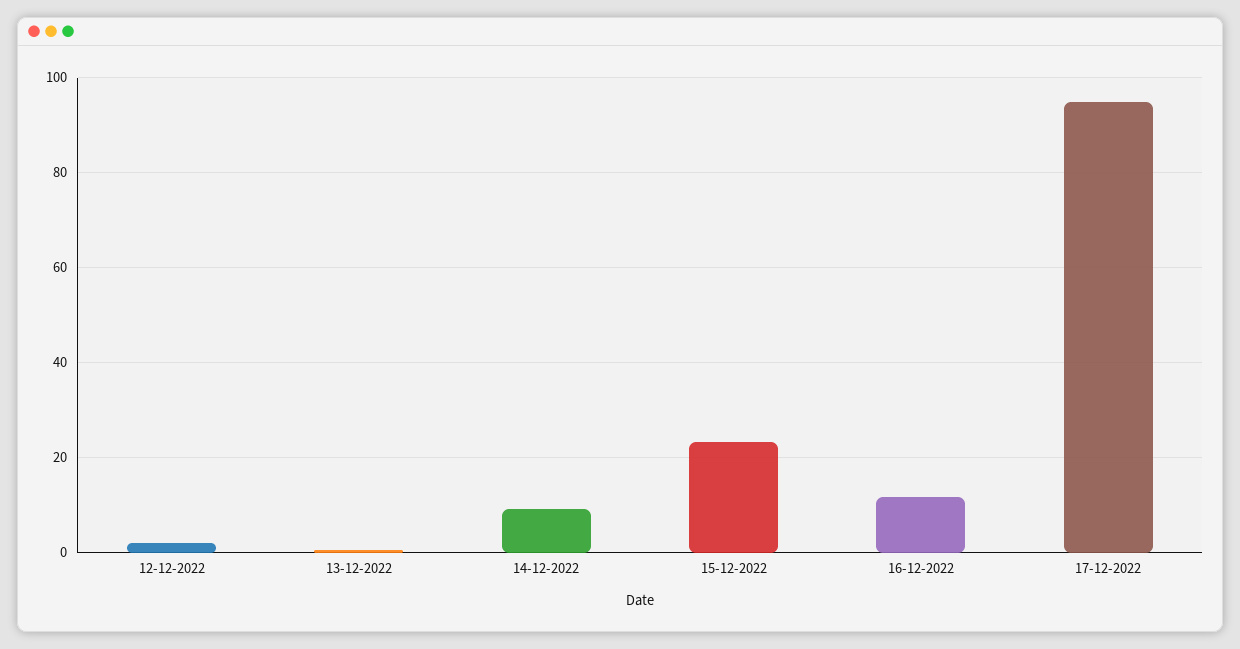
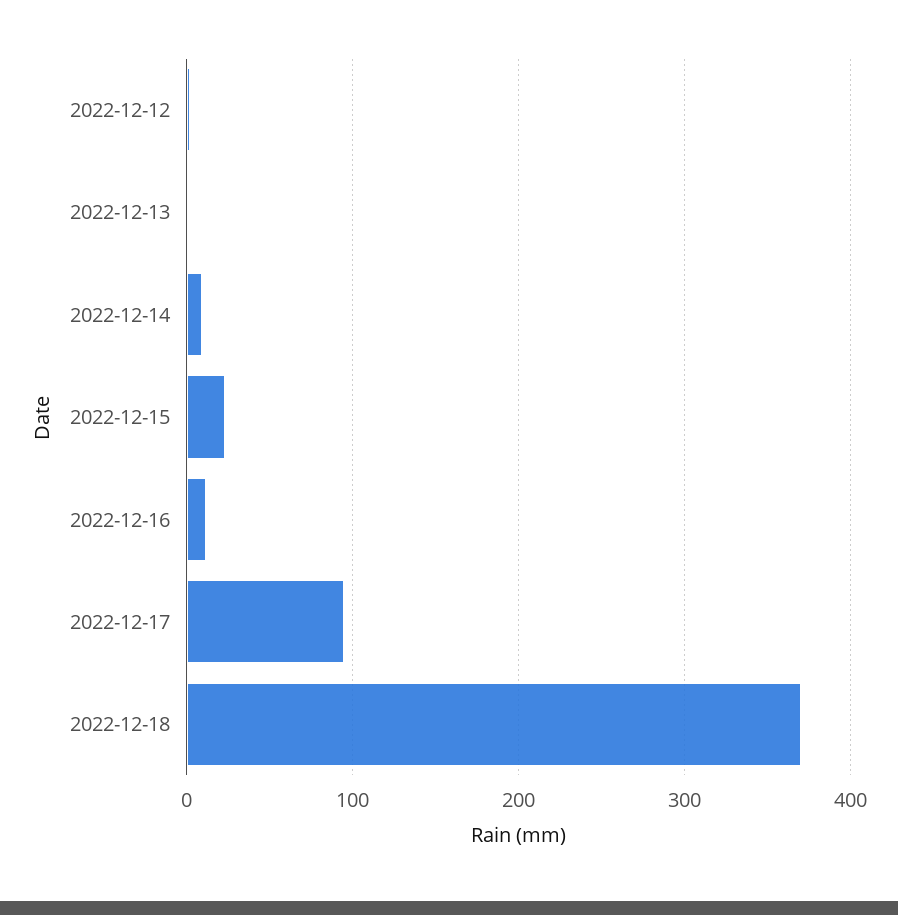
2022-12-18: none -> 370

